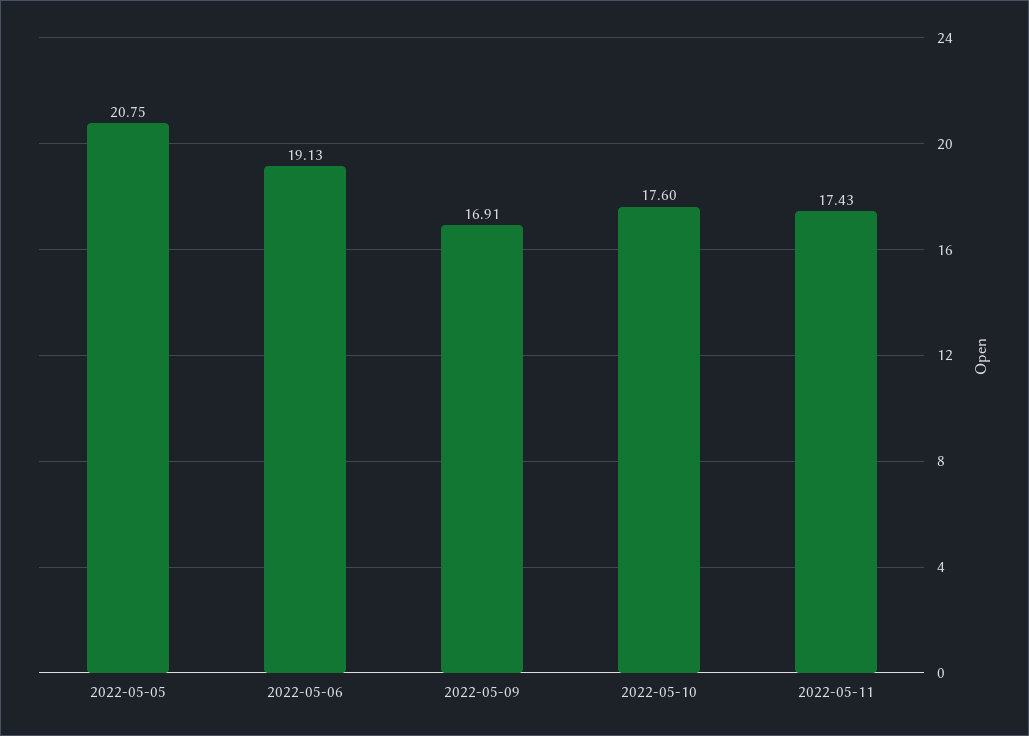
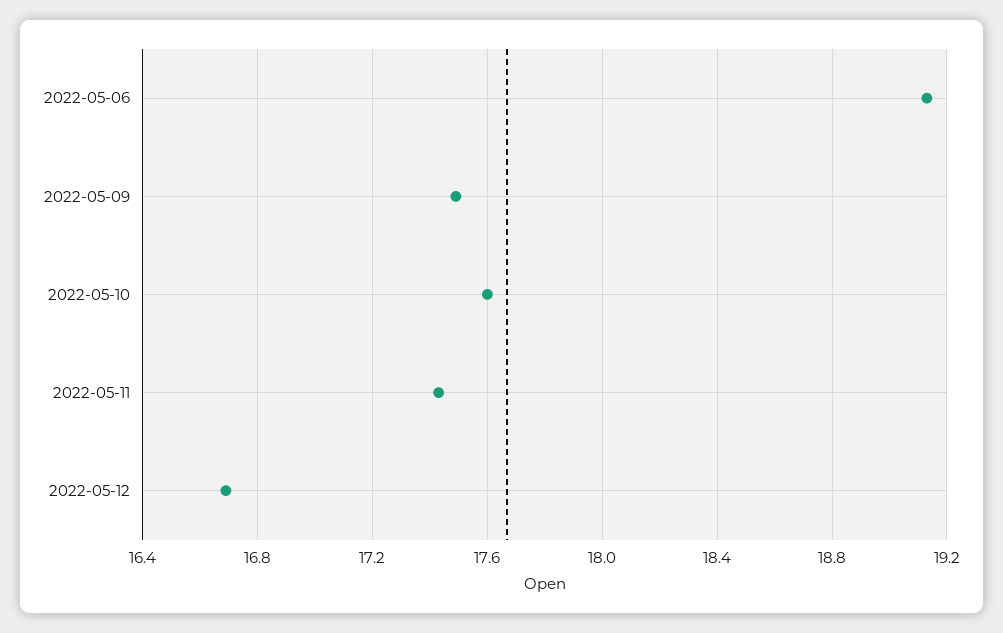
2022-05-05: 20.75 -> none
2022-05-09: 16.91 -> 17.5
2022-05-12: none -> 16.7

